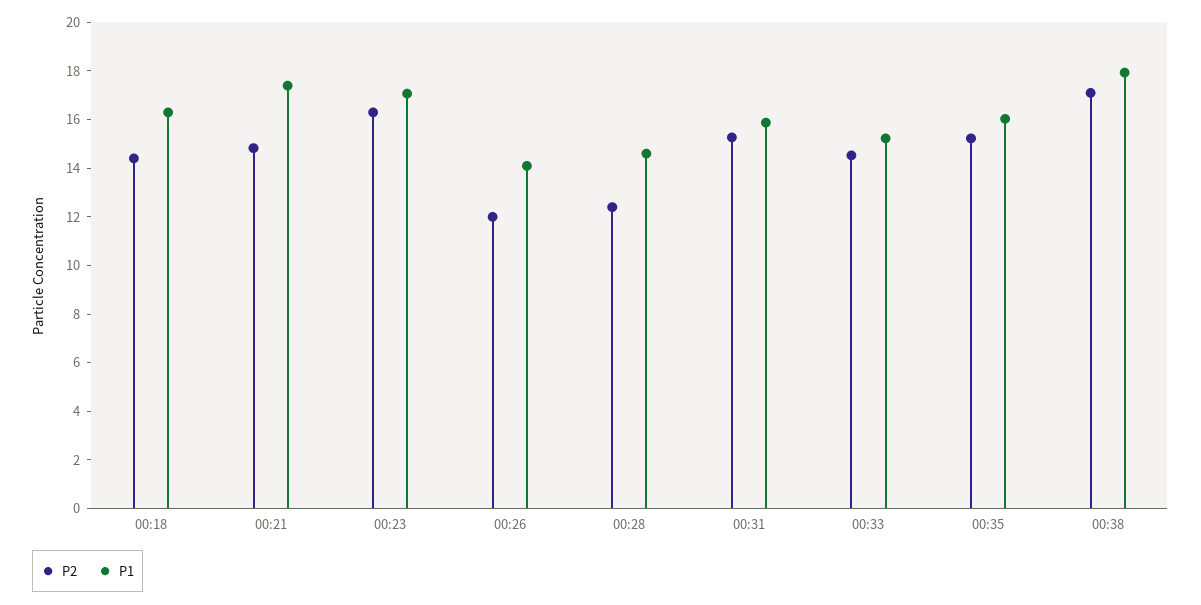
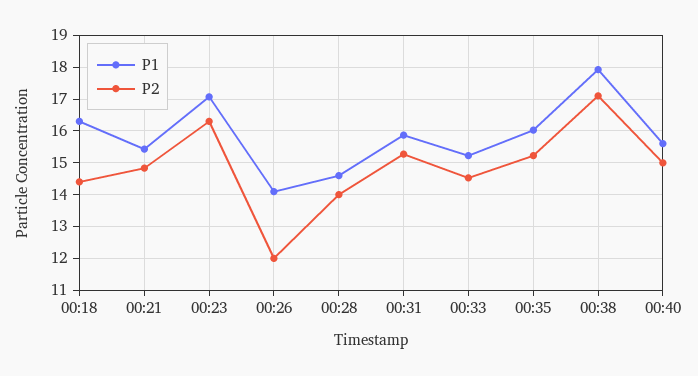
P1, 00:21: 17.5 -> 15.4
P2, 00:28: 12.5 -> 14
P1, 00:40: none -> 15.6
P2, 00:40: none -> 15

